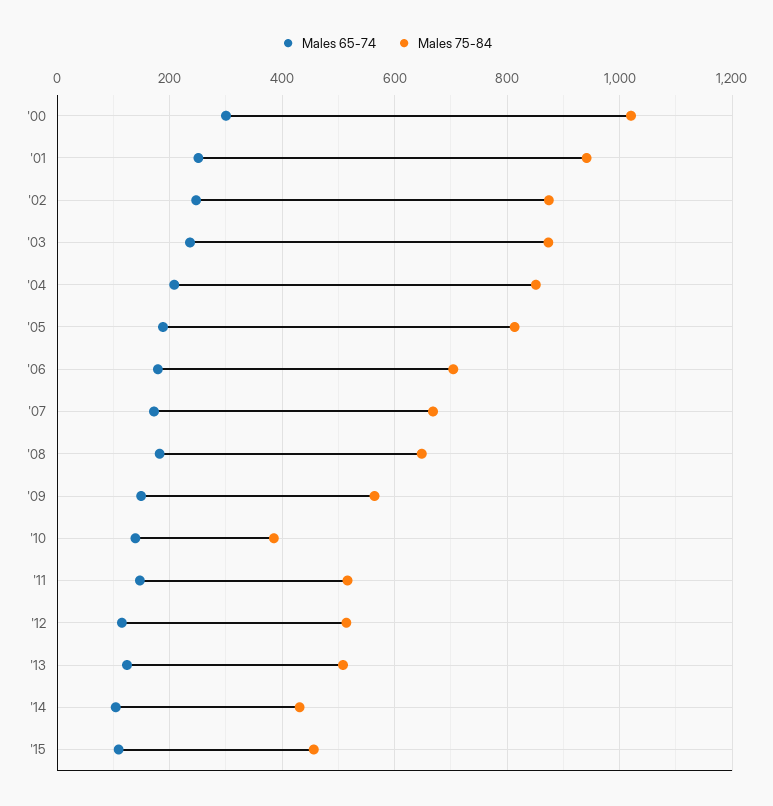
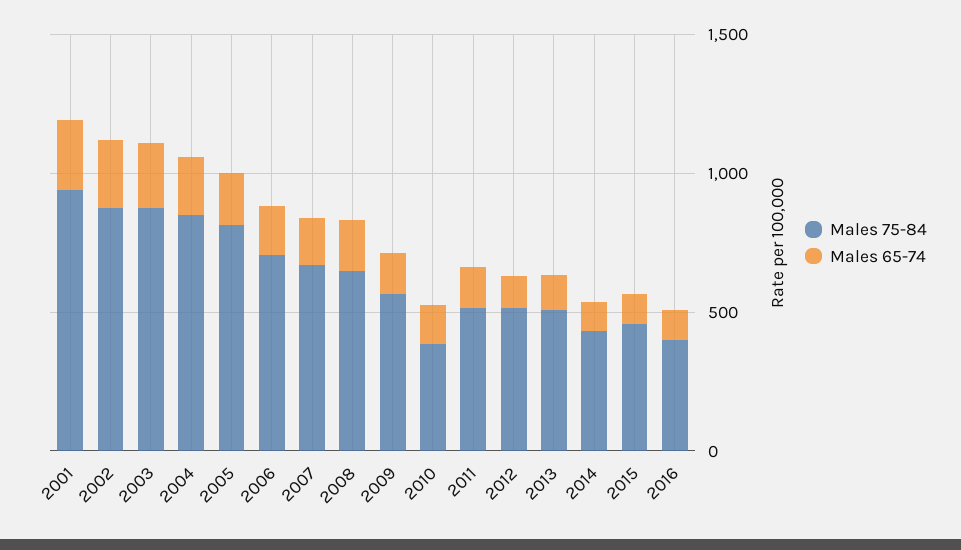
Males 65-74, '00: 300 -> none
Males 75-84, '00: 1020 -> none
Males 75-84, 2016: none -> 400
Males 65-74, 2016: none -> 100

